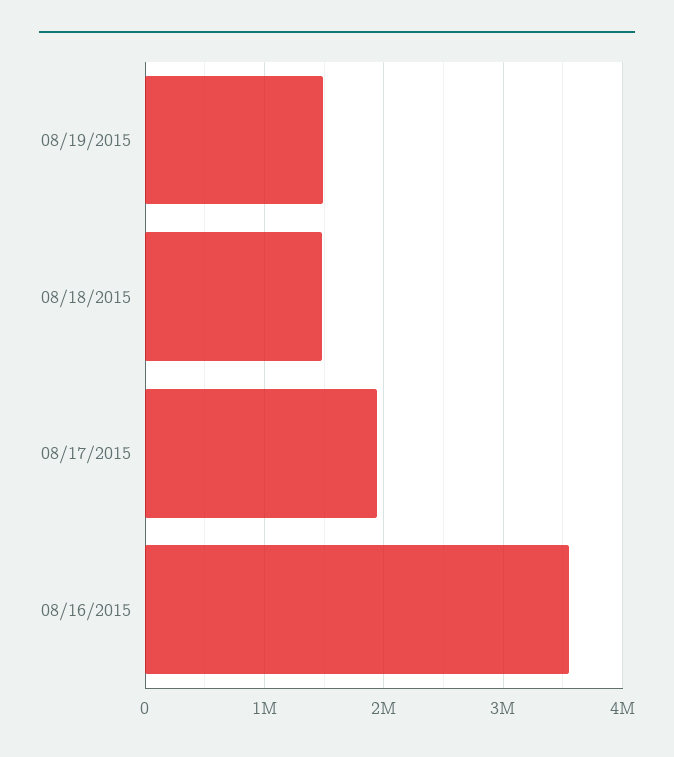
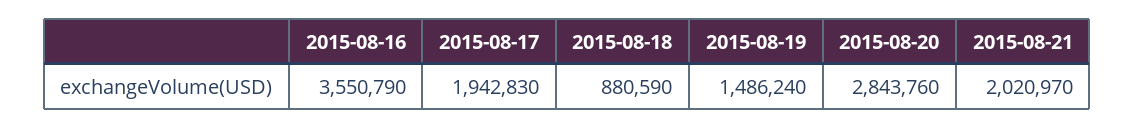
08/18/2015: 1500000 -> 880590
2015-08-20: none -> 2843760
2015-08-21: none -> 2020970

